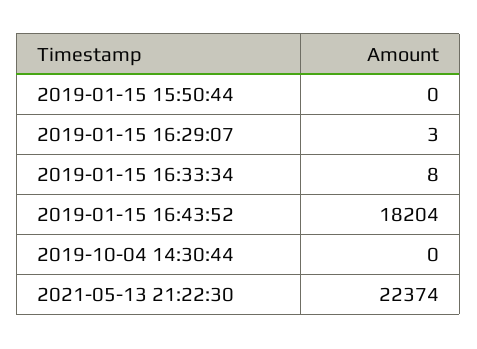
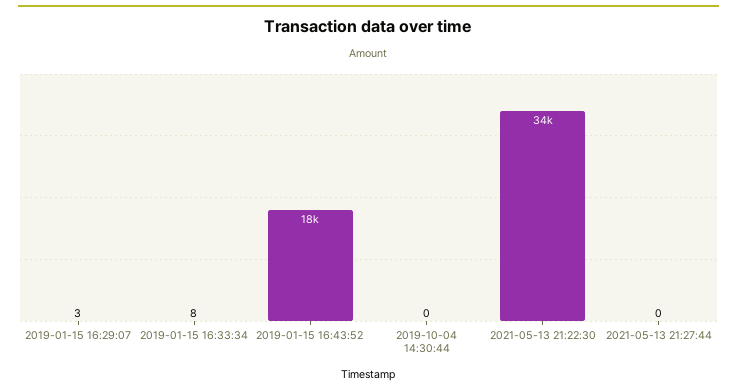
2019-01-15 15:50:44: 0 -> none
2021-05-13 21:22:30: 22374 -> 34000
2021-05-13 21:27:44: none -> 0

